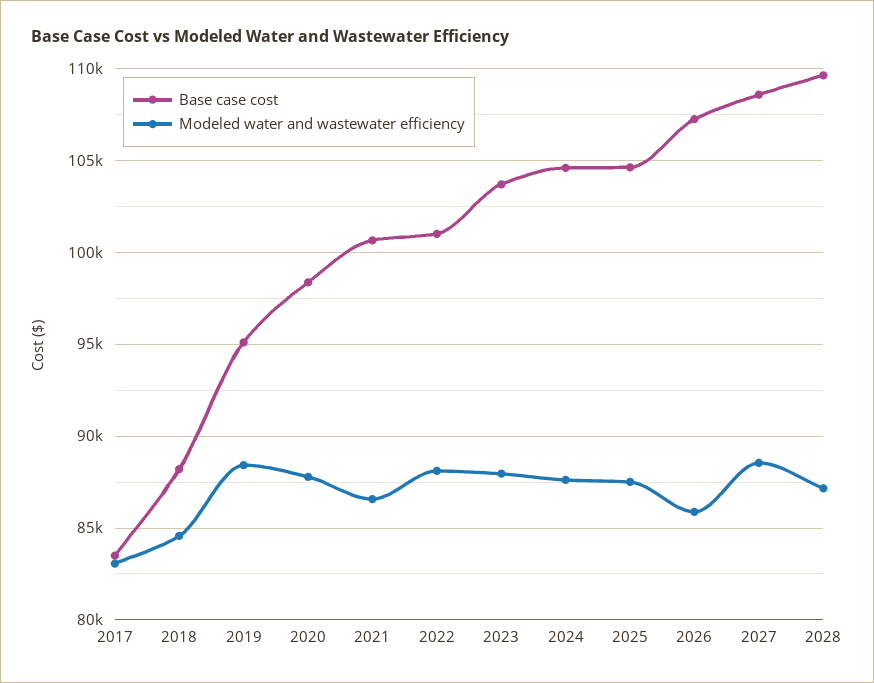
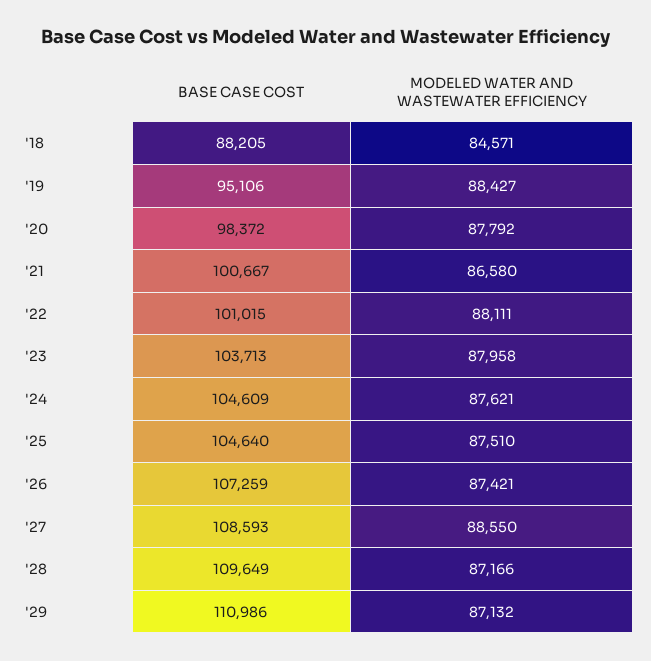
Base case cost, 2017: 83500 -> none
Modeled water and wastewater efficiency, 2017: 83000 -> none
Modeled water and wastewater efficiency, 2026: 86000 -> 87421
Base case cost, '29: none -> 110986
Modeled water and wastewater efficiency, '29: none -> 87132

